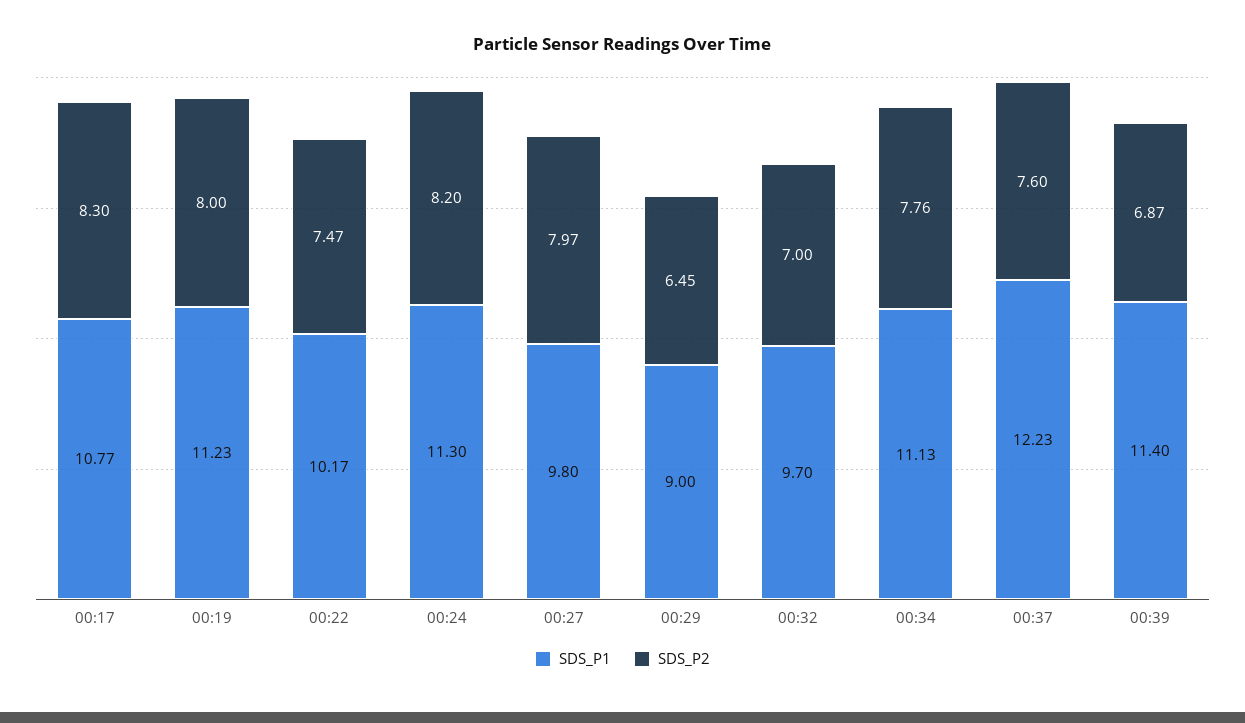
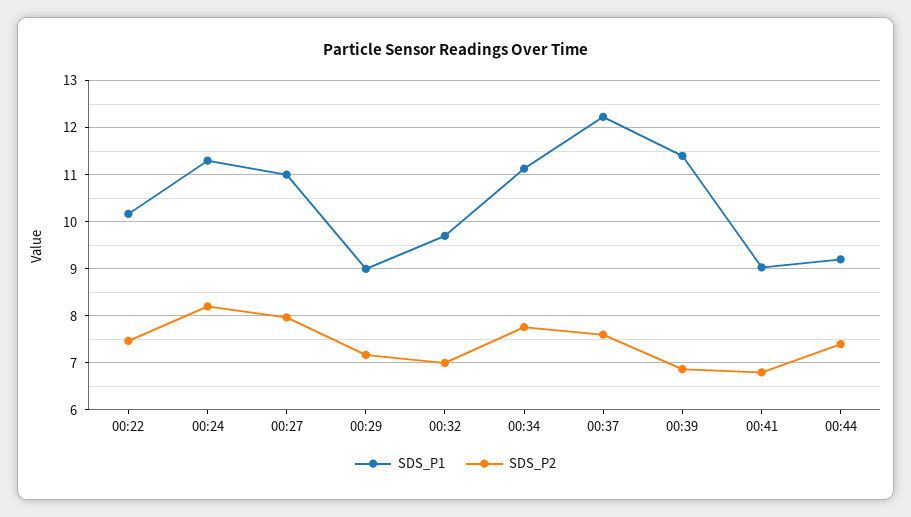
SDS_P1, 00:17: 10.77 -> none
SDS_P2, 00:17: 8.3 -> none
SDS_P1, 00:19: 11.23 -> none
SDS_P2, 00:19: 8 -> none
SDS_P1, 00:27: 9.8 -> 11
SDS_P2, 00:29: 6.45 -> 7.2
SDS_P1, 00:41: none -> 9
SDS_P2, 00:41: none -> 6.8
SDS_P1, 00:44: none -> 9.2
SDS_P2, 00:44: none -> 7.4

